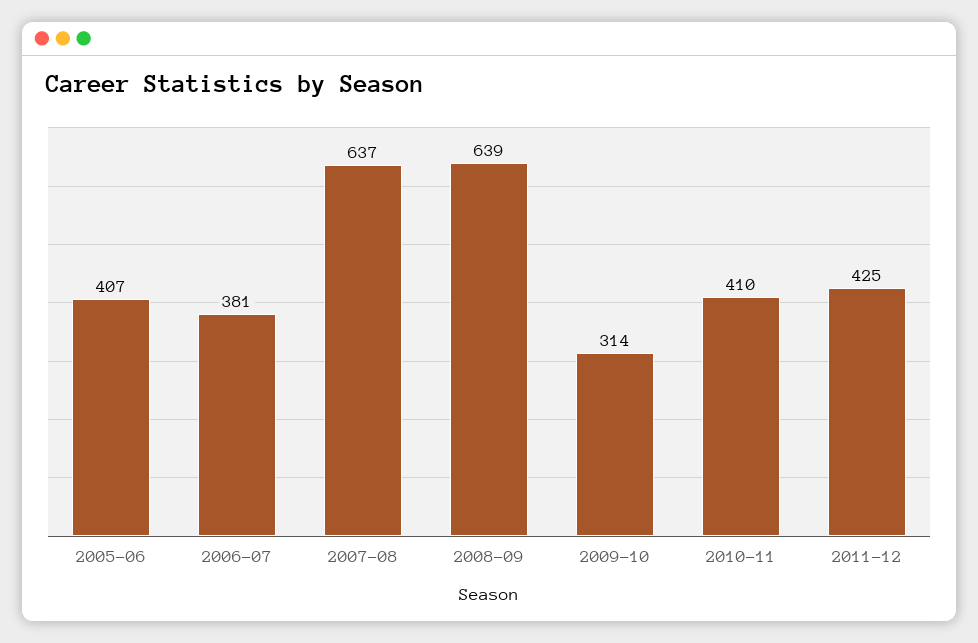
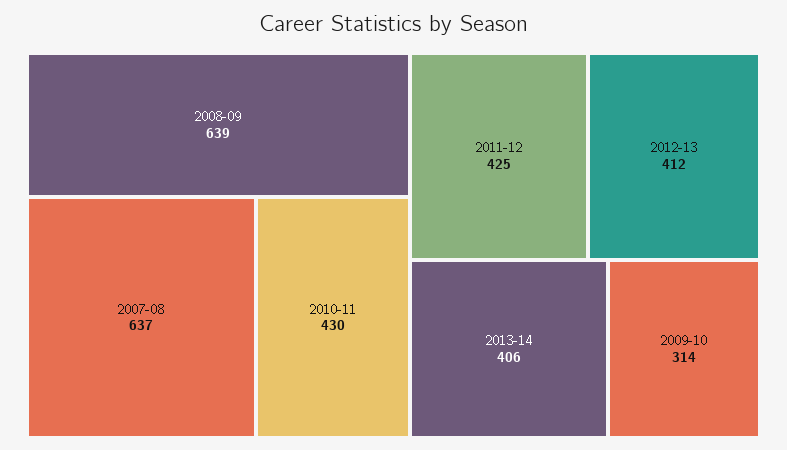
2005-06: 407 -> none
2006-07: 381 -> none
2010-11: 410 -> 430
2012-13: none -> 412
2013-14: none -> 406

